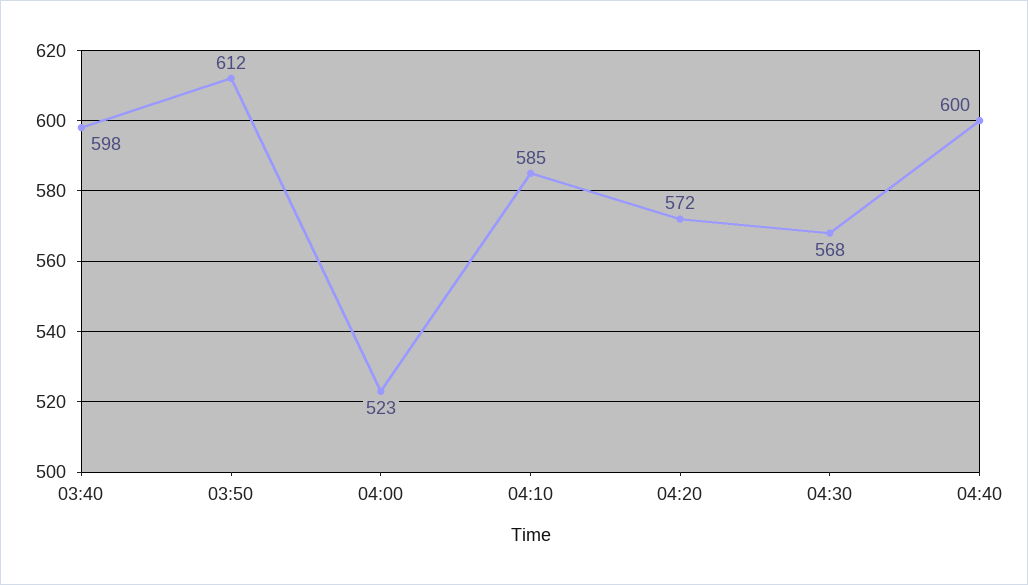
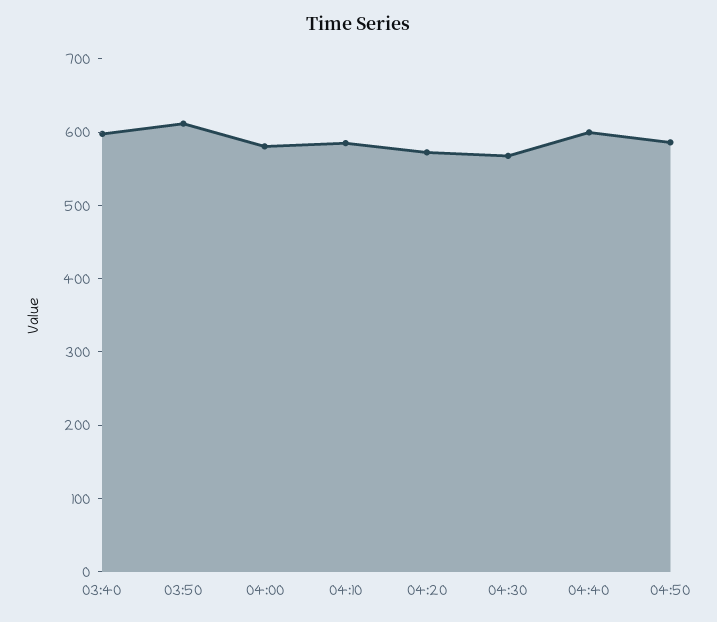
04:00: 523 -> 580
04:50: none -> 580

